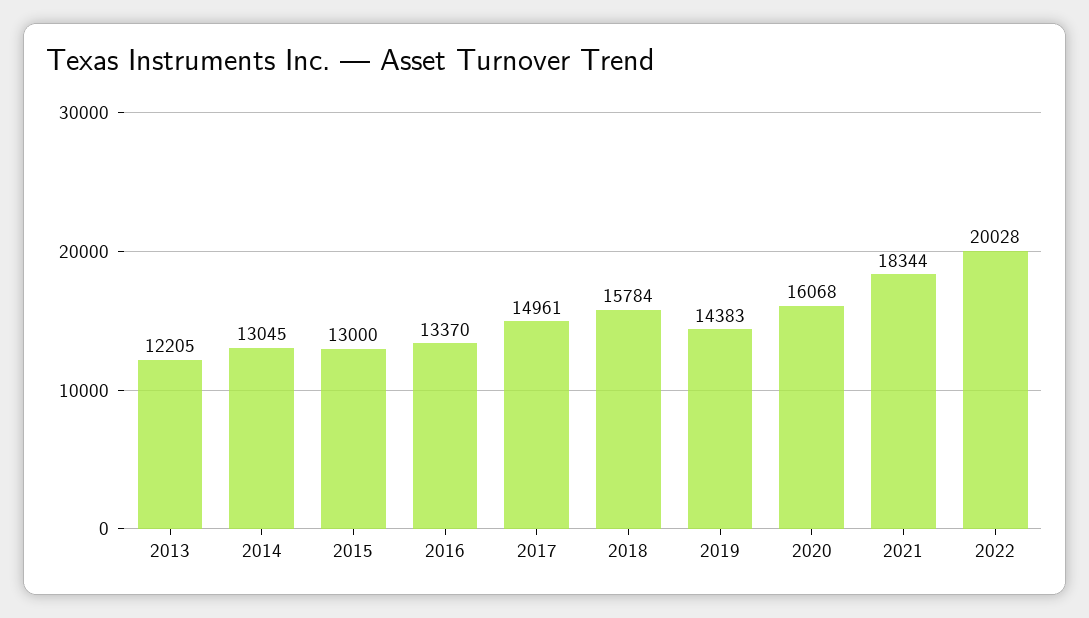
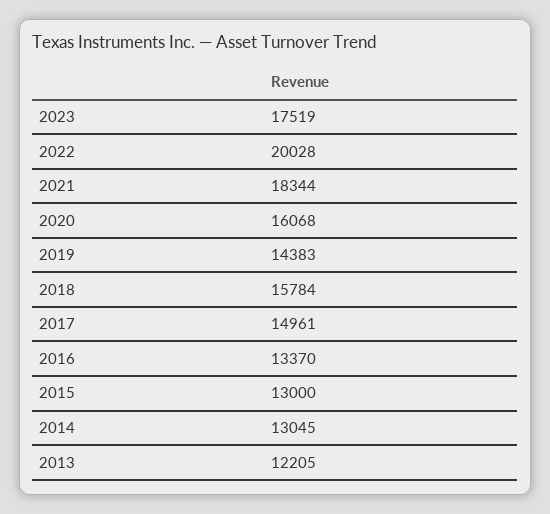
2023: none -> 17519

